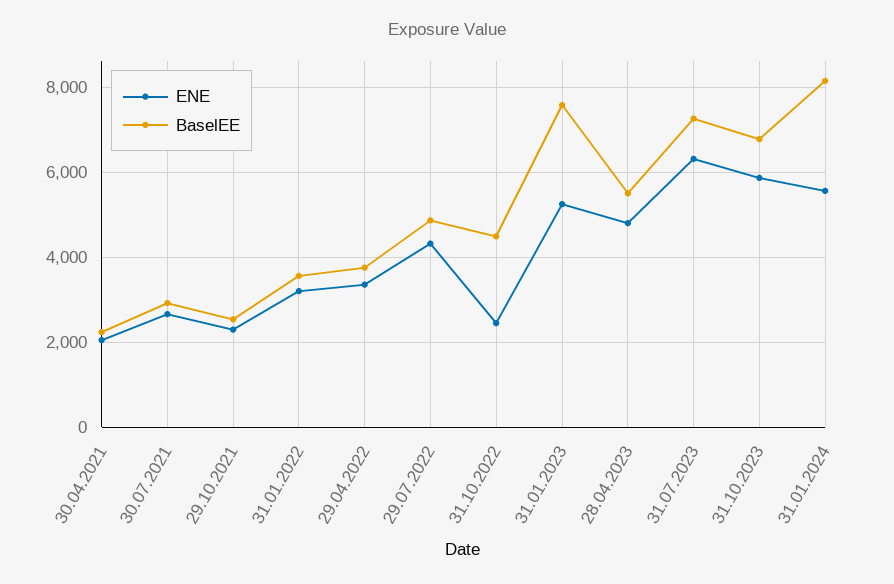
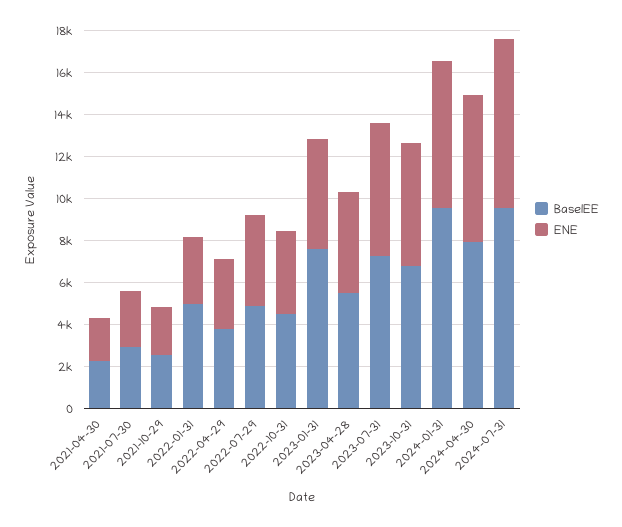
BaselEE, 31.01.2022: 3600 -> 5000
ENE, 31.10.2022: 2400 -> 4000
ENE, 31.01.2024: 5600 -> 7000
BaselEE, 31.01.2024: 8200 -> 9500
BaselEE, 2024-04-30: none -> 8000
ENE, 2024-04-30: none -> 7000
BaselEE, 2024-07-31: none -> 9500
ENE, 2024-07-31: none -> 8000

